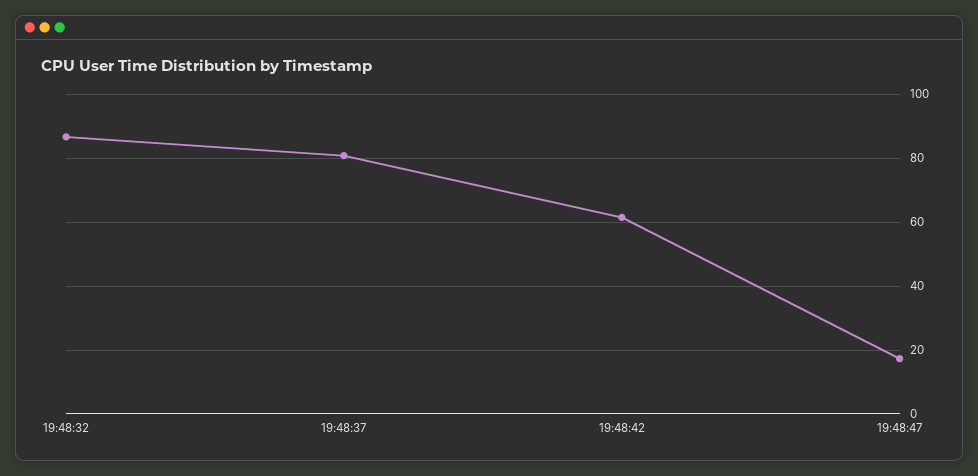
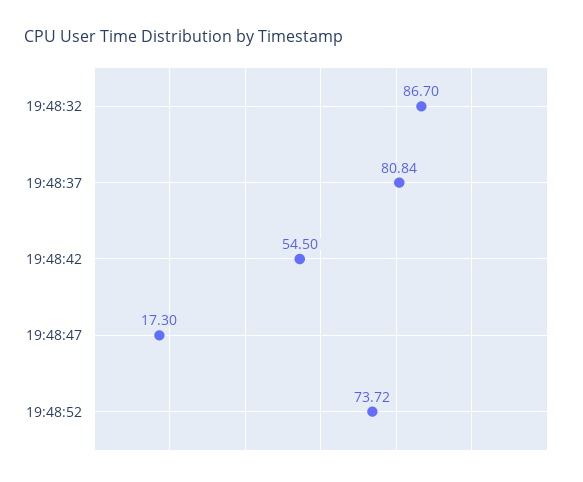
19:48:42: 62 -> 54.5
19:48:52: none -> 73.72

